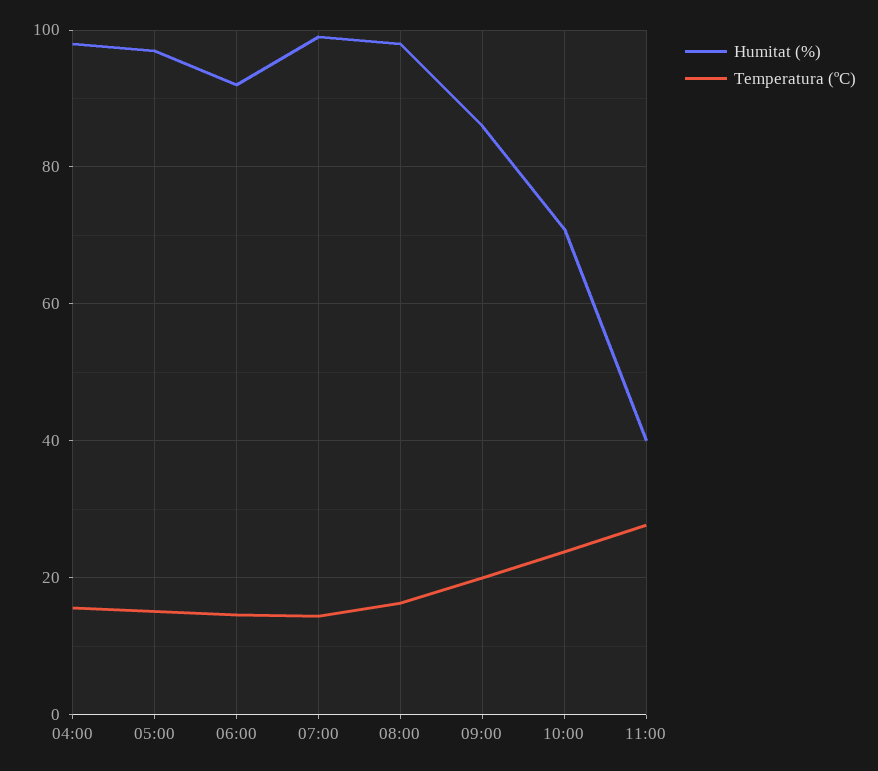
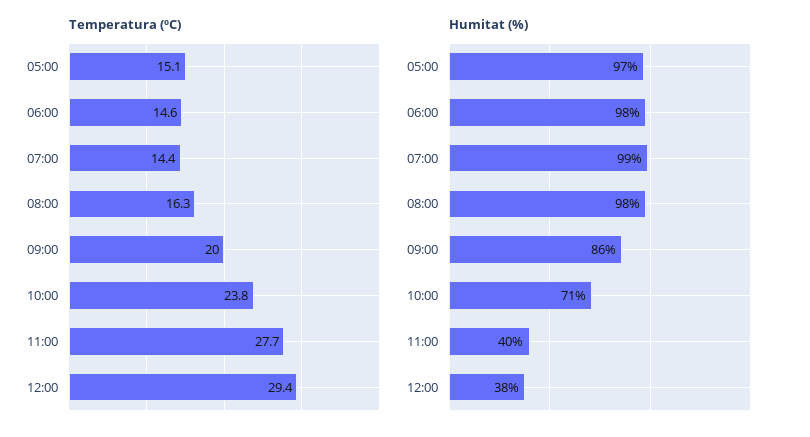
Humitat (%), 04:00: 98 -> none
Temperatura (ºC), 04:00: 16 -> none
Humitat (%), 06:00: 92 -> 98
Temperatura (ºC), 12:00: none -> 29.4
Humitat (%), 12:00: none -> 38

